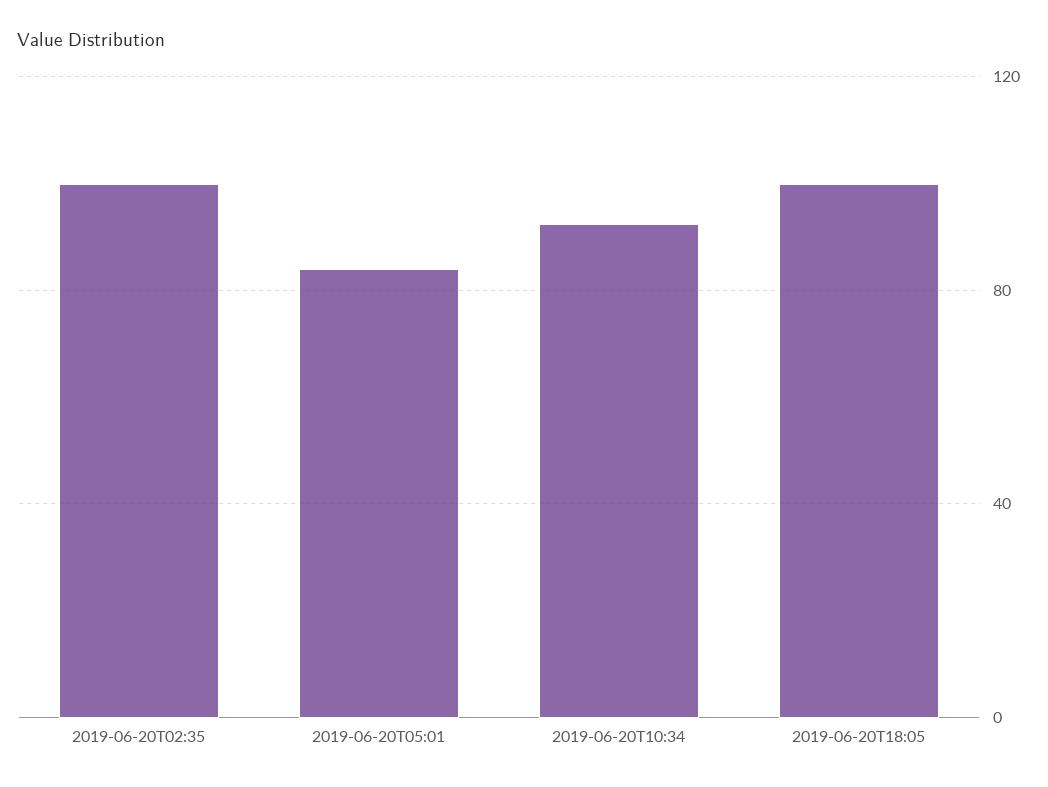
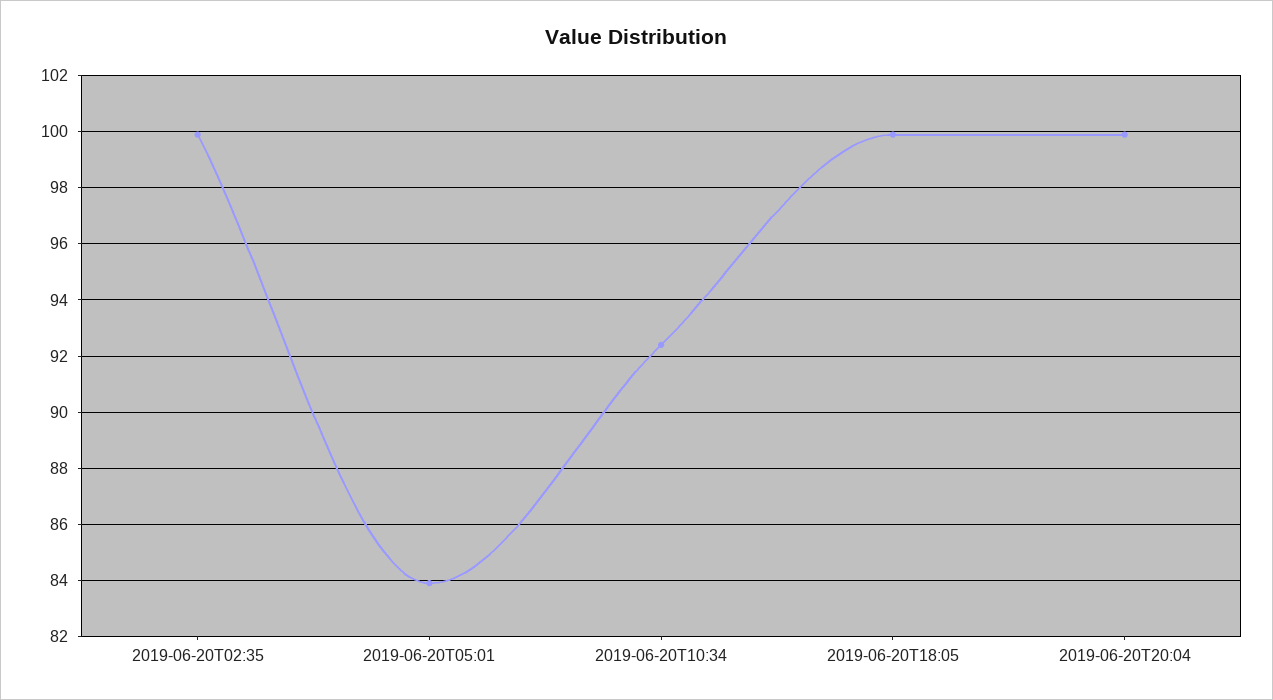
2019-06-20T20:04: none -> 100

